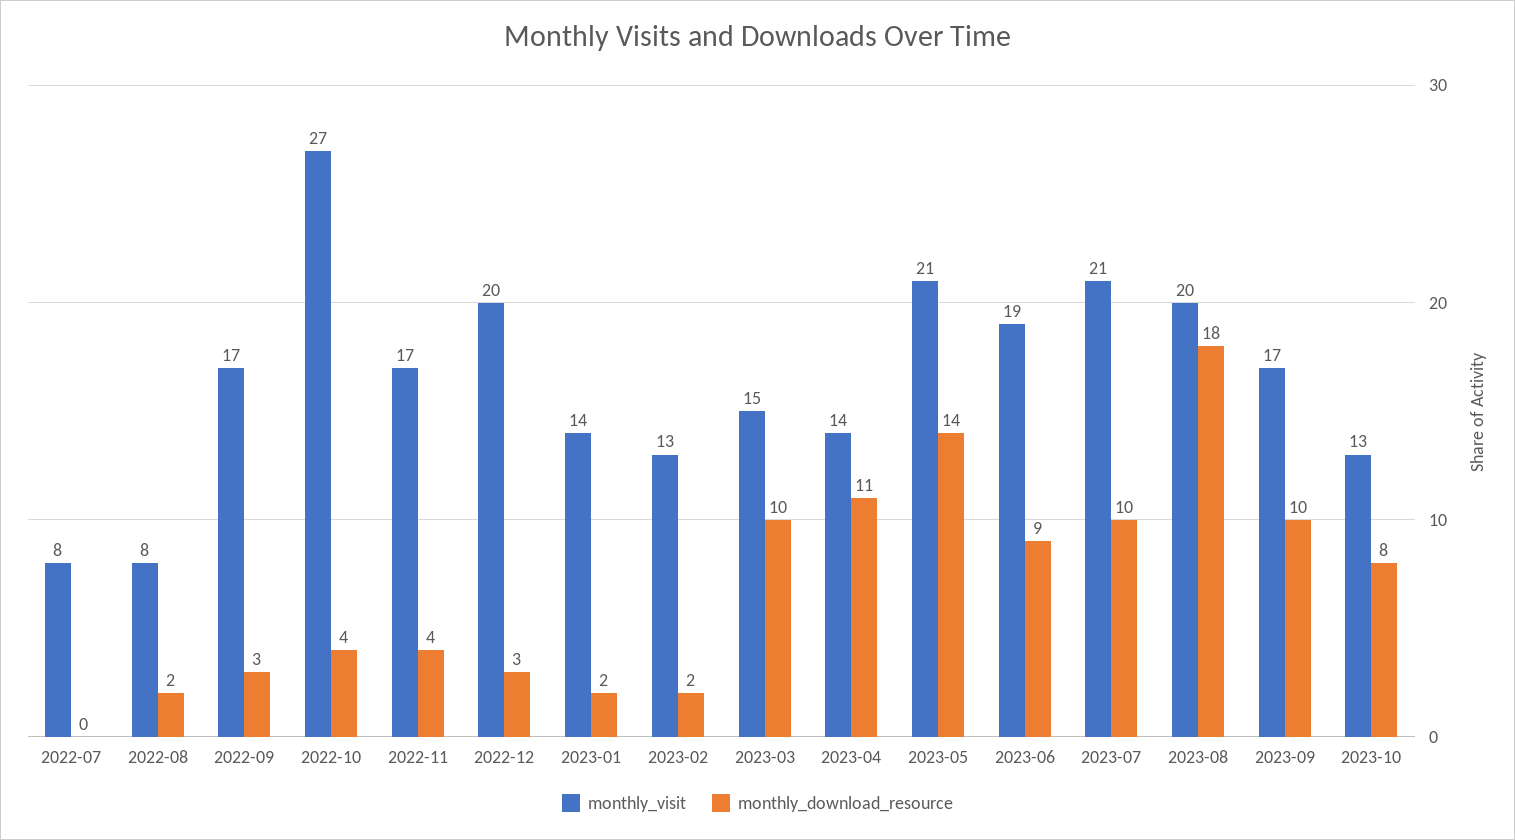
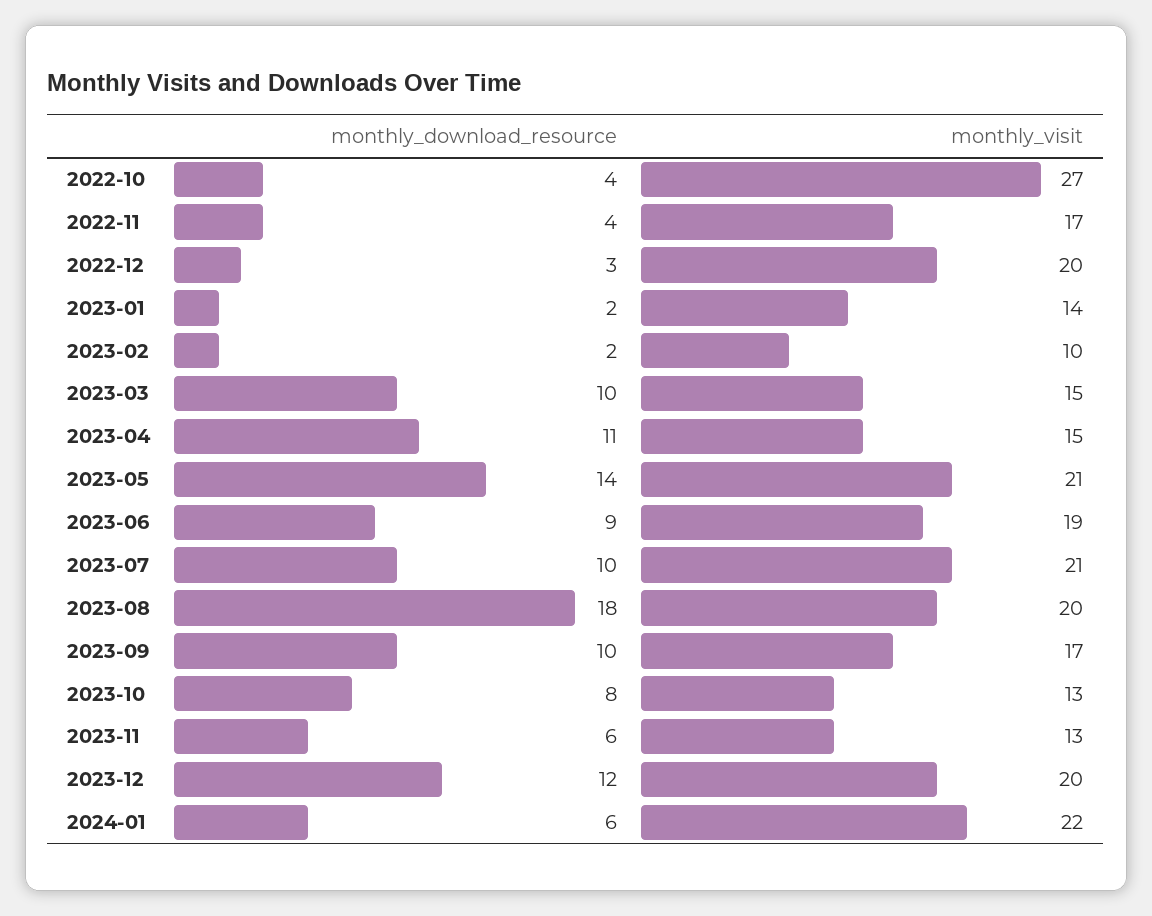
monthly_visit, 2022-07: 8 -> none
monthly_download_resource, 2022-07: 0 -> none
monthly_visit, 2022-08: 8 -> none
monthly_download_resource, 2022-08: 2 -> none
monthly_visit, 2022-09: 17 -> none
monthly_download_resource, 2022-09: 3 -> none
monthly_visit, 2023-02: 13 -> 10
monthly_visit, 2023-04: 14 -> 15
monthly_download_resource, 2023-11: none -> 6
monthly_visit, 2023-11: none -> 13
monthly_download_resource, 2023-12: none -> 12
monthly_visit, 2023-12: none -> 20
monthly_download_resource, 2024-01: none -> 6
monthly_visit, 2024-01: none -> 22

